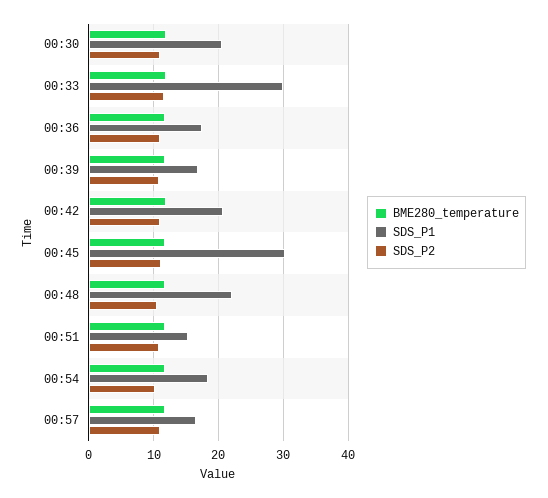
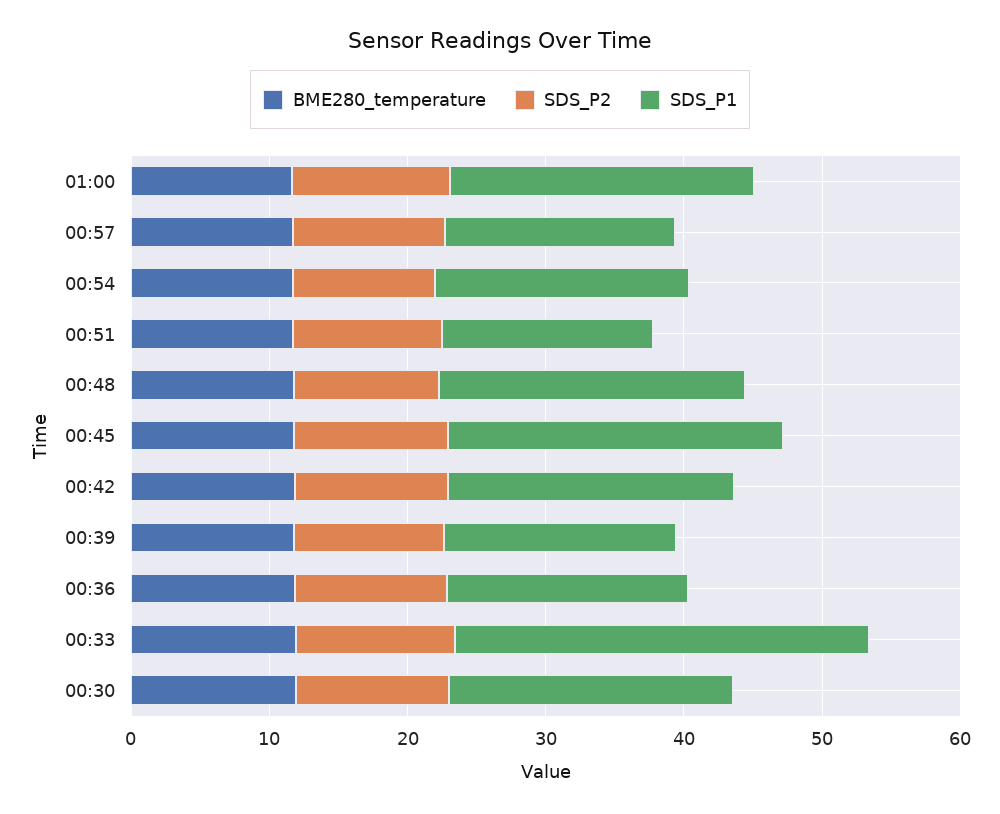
SDS_P1, 00:45: 30 -> 24
BME280_temperature, 01:00: none -> 12
SDS_P2, 01:00: none -> 12
SDS_P1, 01:00: none -> 22

